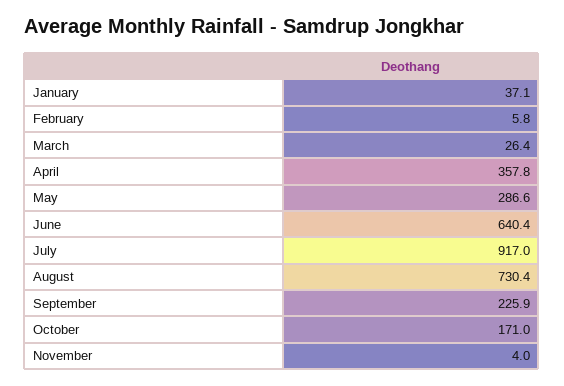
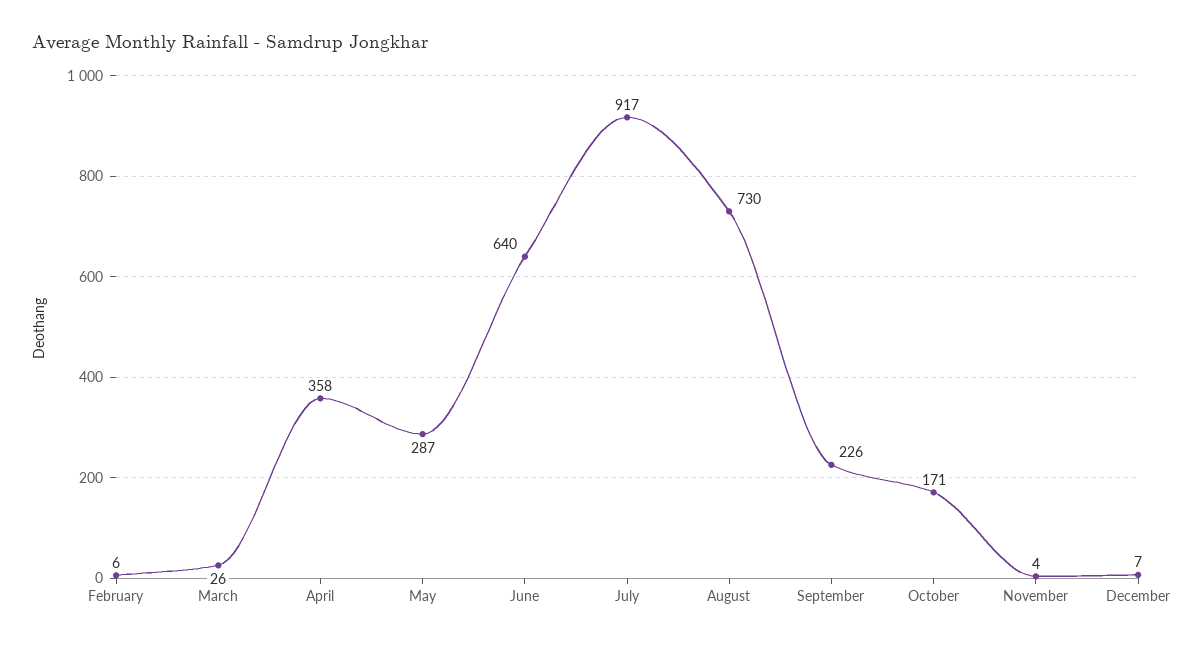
January: 37.1 -> none
December: none -> 7

